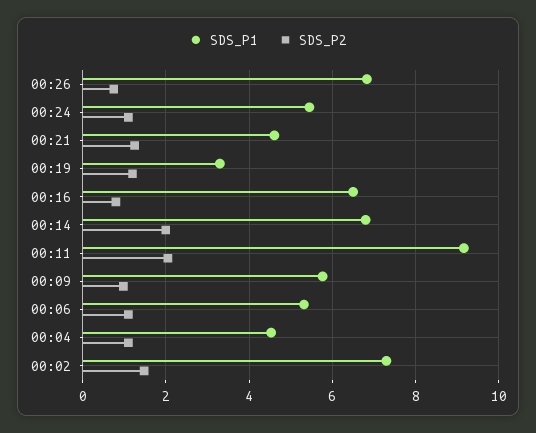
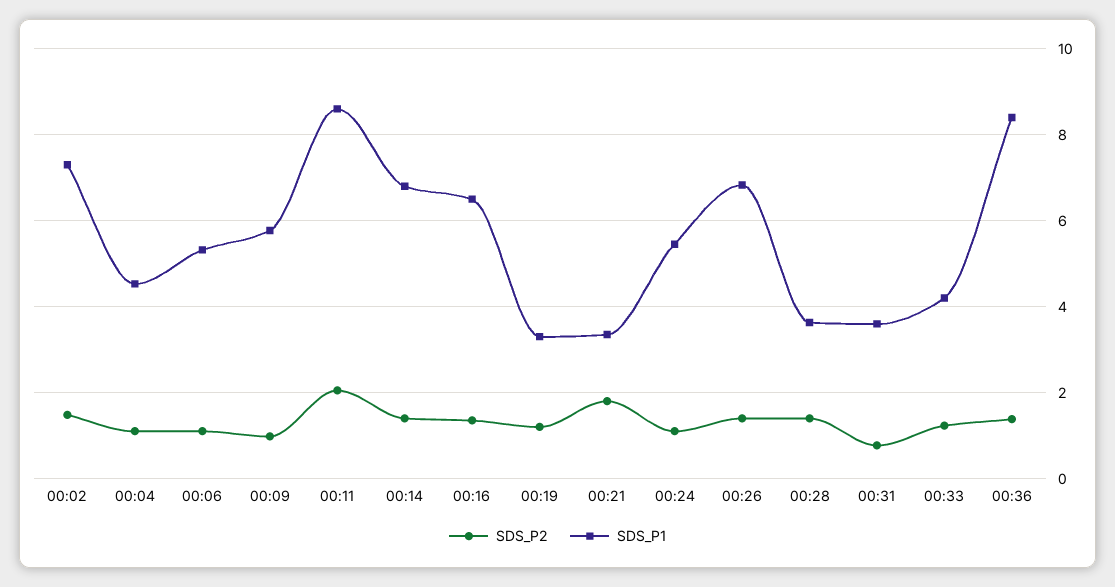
SDS_P2, 00:26: 0.8 -> 1.4
SDS_P1, 00:21: 4.6 -> 3.4
SDS_P2, 00:21: 1.2 -> 1.8
SDS_P2, 00:16: 0.8 -> 1.4
SDS_P2, 00:14: 2 -> 1.4
SDS_P1, 00:11: 9.2 -> 8.6
SDS_P2, 00:28: none -> 1.4
SDS_P1, 00:28: none -> 3.6
SDS_P2, 00:31: none -> 0.8
SDS_P1, 00:31: none -> 3.6
SDS_P2, 00:33: none -> 1.2
SDS_P1, 00:33: none -> 4.2
SDS_P2, 00:36: none -> 1.4
SDS_P1, 00:36: none -> 8.4

